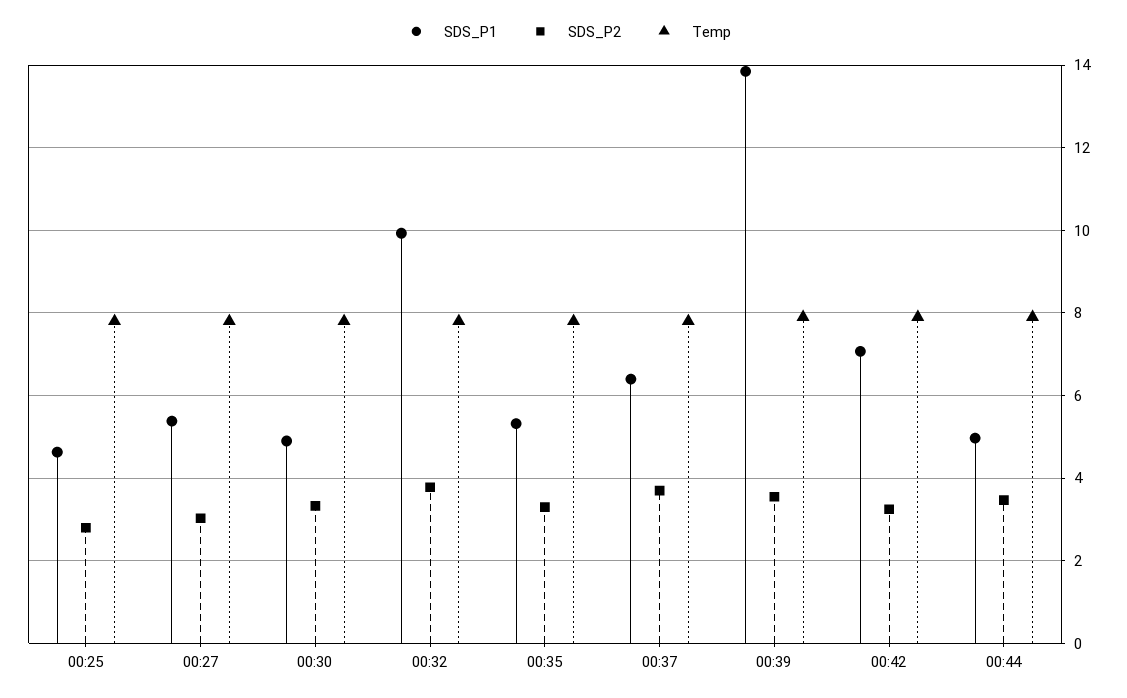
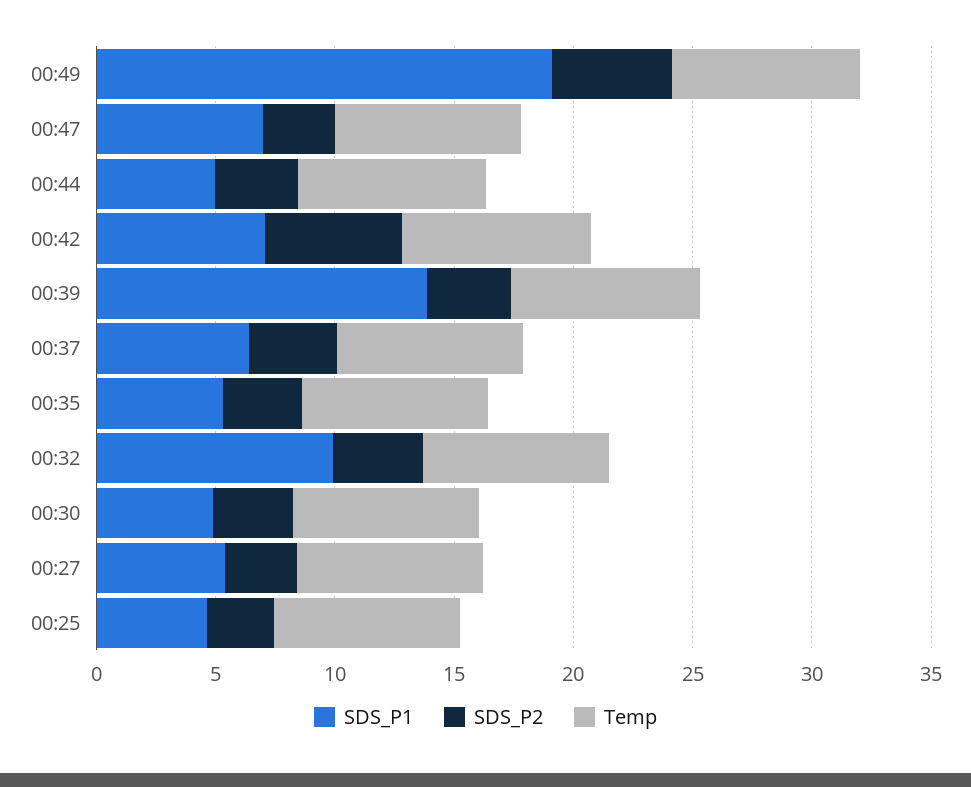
SDS_P2, 00:42: 3.2 -> 6
SDS_P1, 00:49: none -> 19
SDS_P2, 00:49: none -> 5
Temp, 00:49: none -> 8
SDS_P1, 00:47: none -> 7
SDS_P2, 00:47: none -> 3
Temp, 00:47: none -> 8

